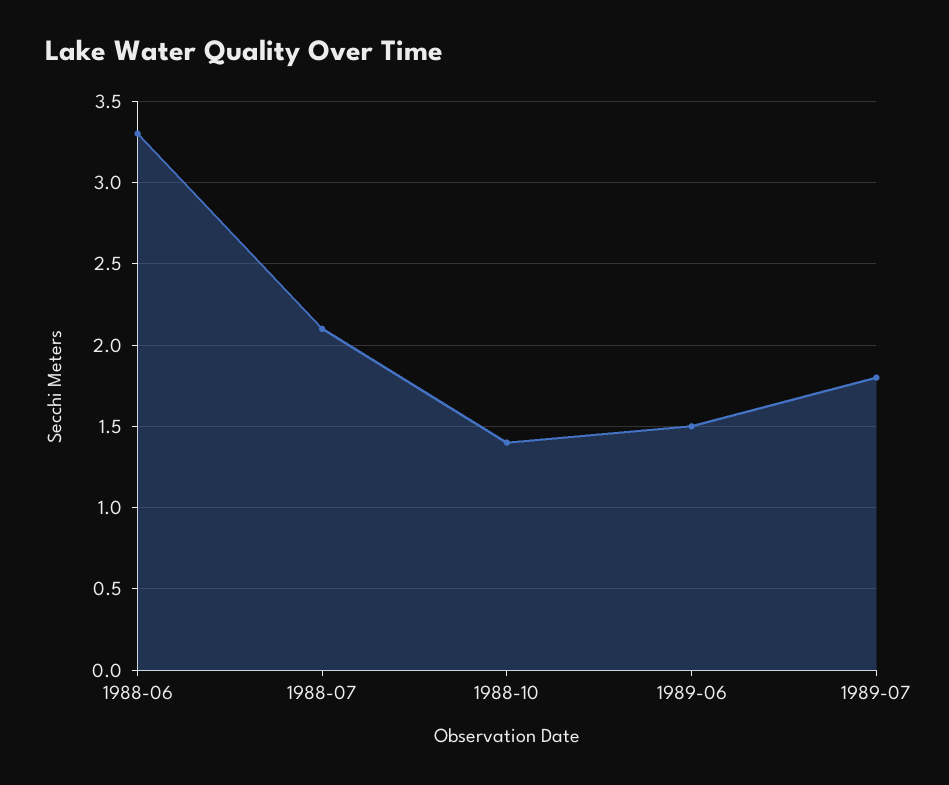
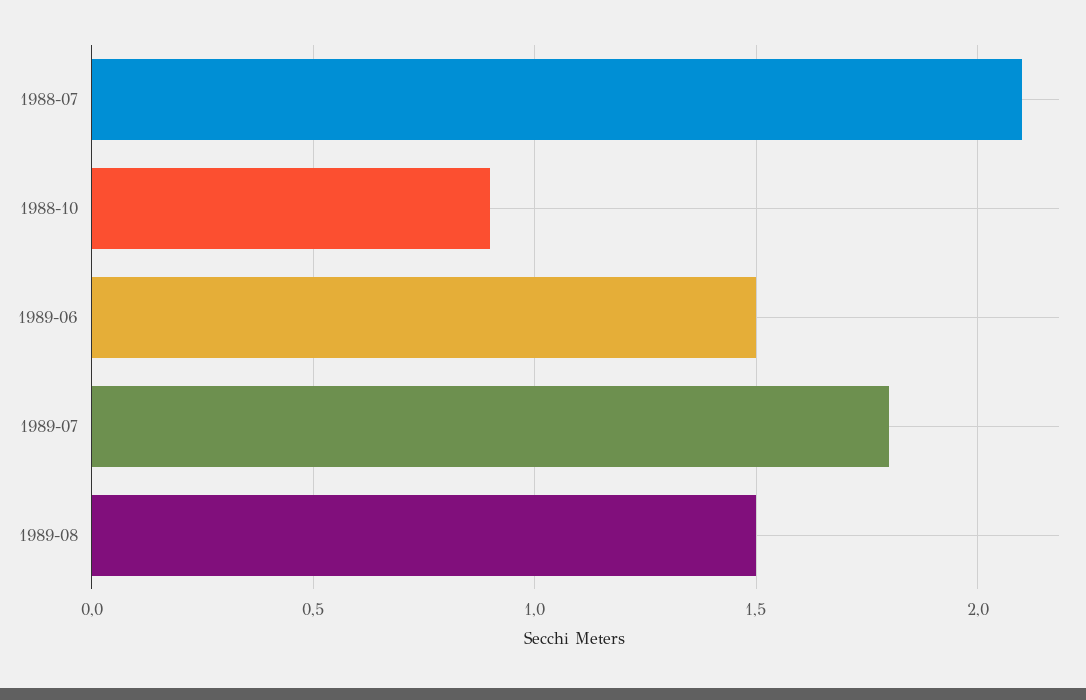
1988-06: 3.3 -> none
1988-10: 1.4 -> 0.9
1989-08: none -> 1.5

